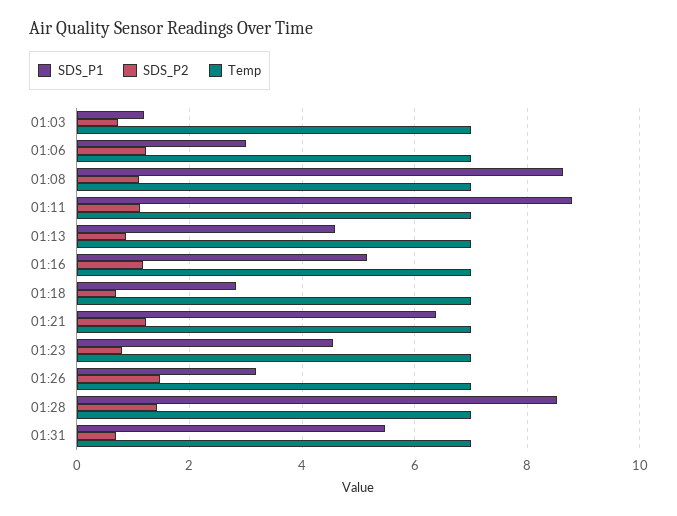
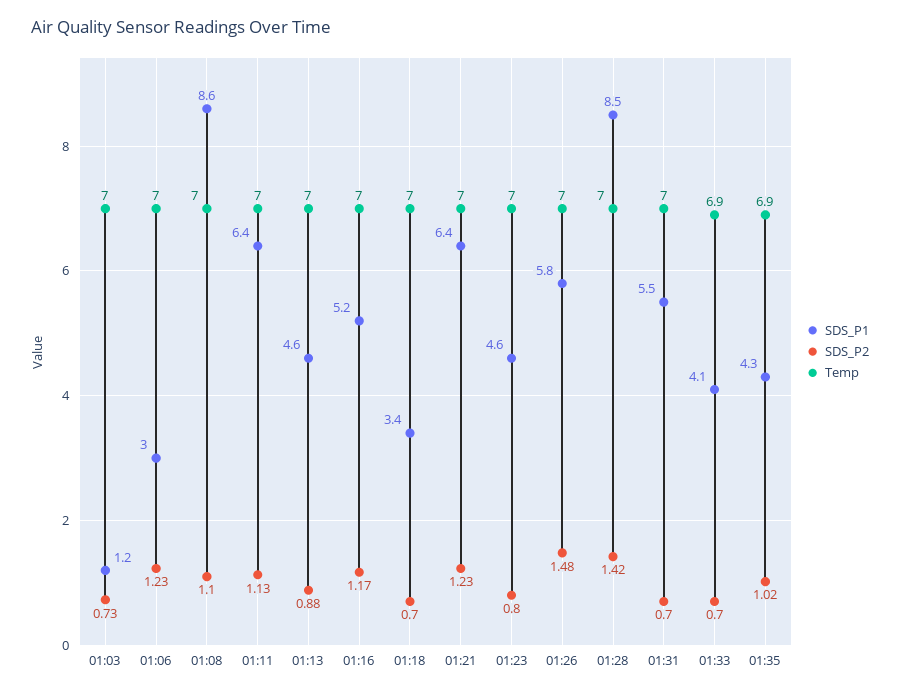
SDS_P1, 01:11: 8.8 -> 6.4
SDS_P1, 01:18: 2.8 -> 3.4
SDS_P1, 01:26: 3.2 -> 5.8
SDS_P1, 01:33: none -> 4.1
SDS_P2, 01:33: none -> 0.7
Temp, 01:33: none -> 6.9
SDS_P1, 01:35: none -> 4.3
SDS_P2, 01:35: none -> 1.02
Temp, 01:35: none -> 6.9

